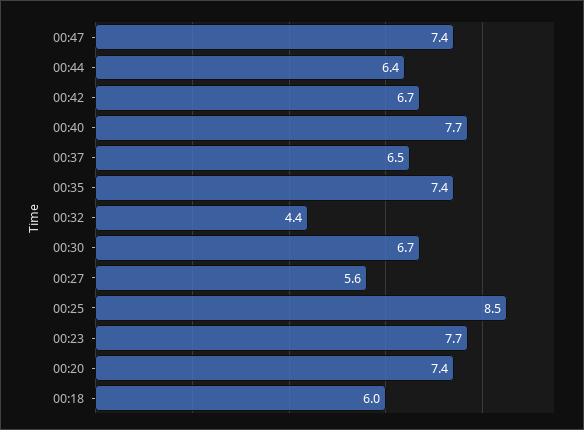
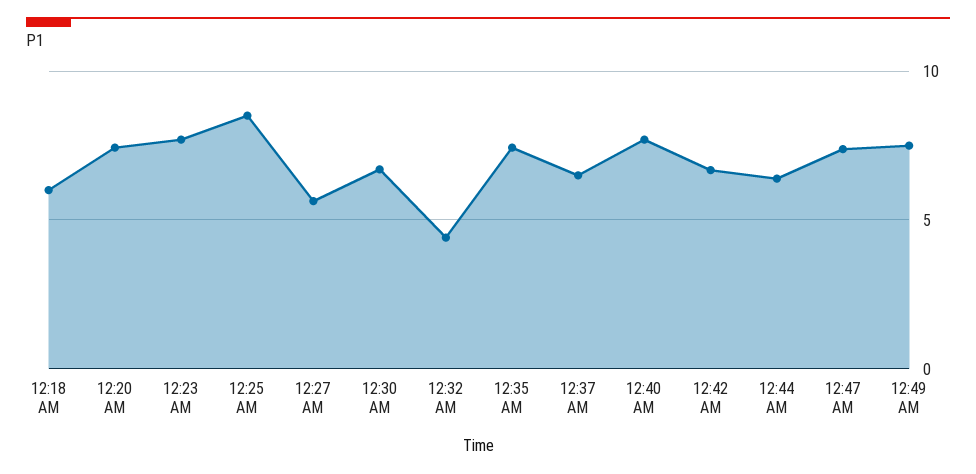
12:49 AM: none -> 7.5

